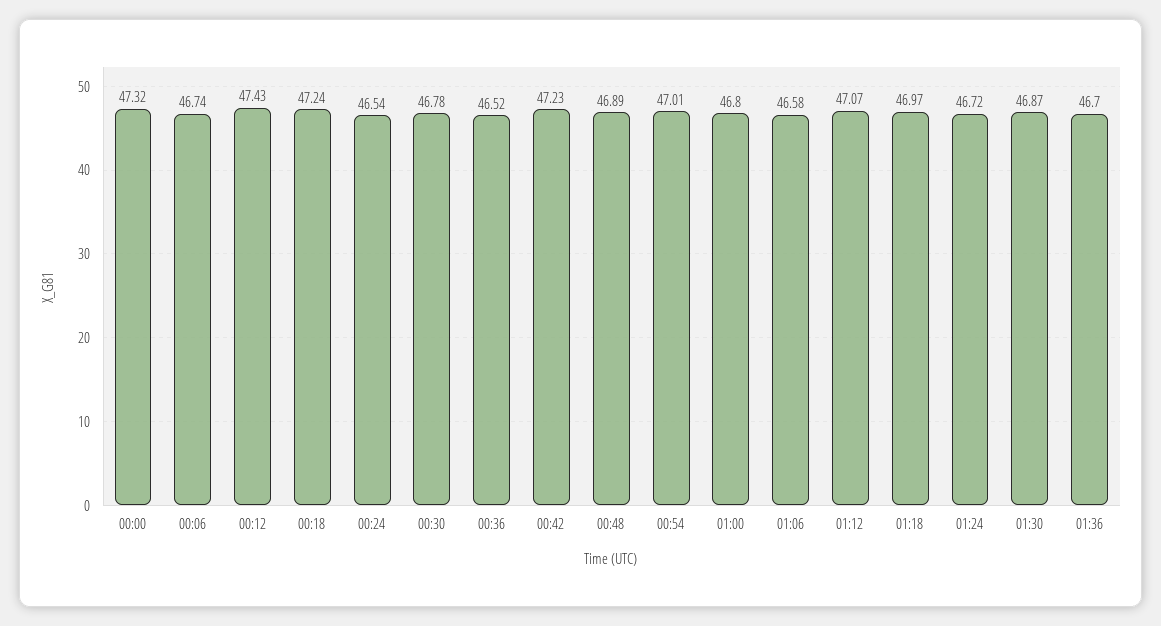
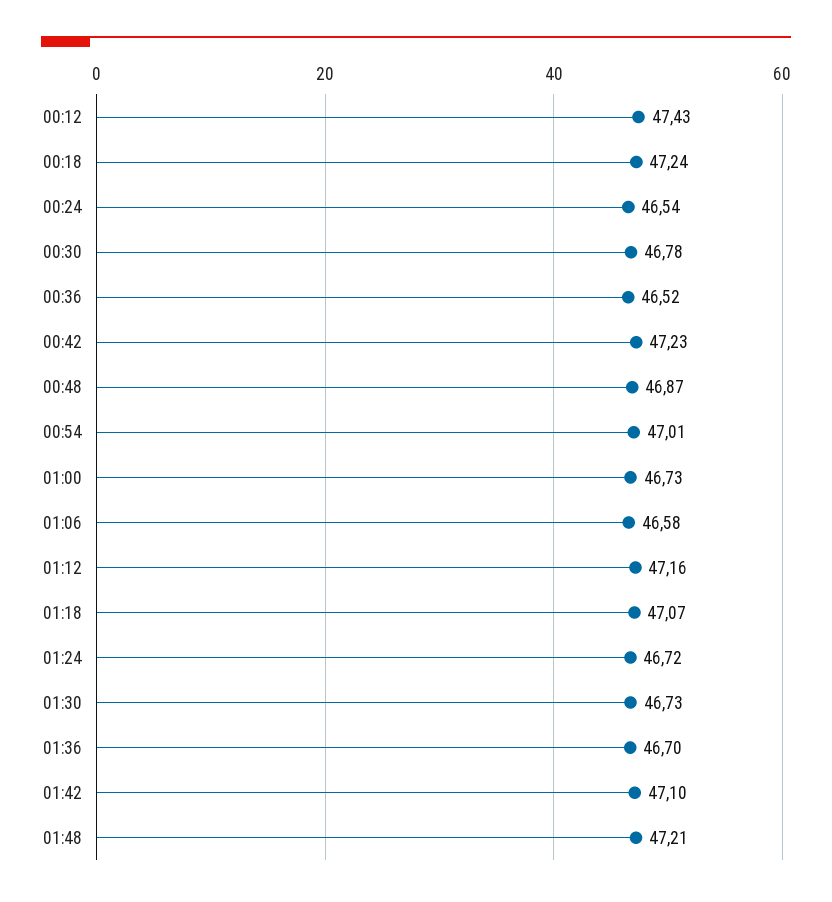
00:00: 47.32 -> none
00:06: 46.74 -> none
00:48: 46.89 -> 46.87
01:00: 46.8 -> 46.73
01:12: 47.07 -> 47.16
01:18: 46.97 -> 47.07
01:30: 46.87 -> 46.73
01:42: none -> 47.1
01:48: none -> 47.21

